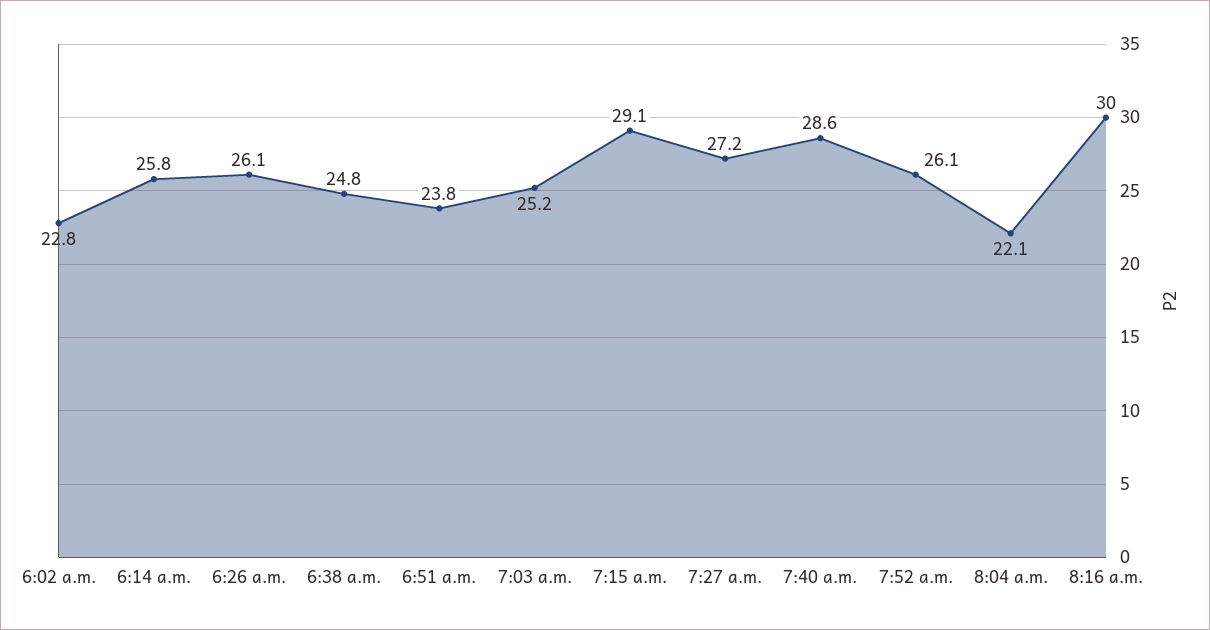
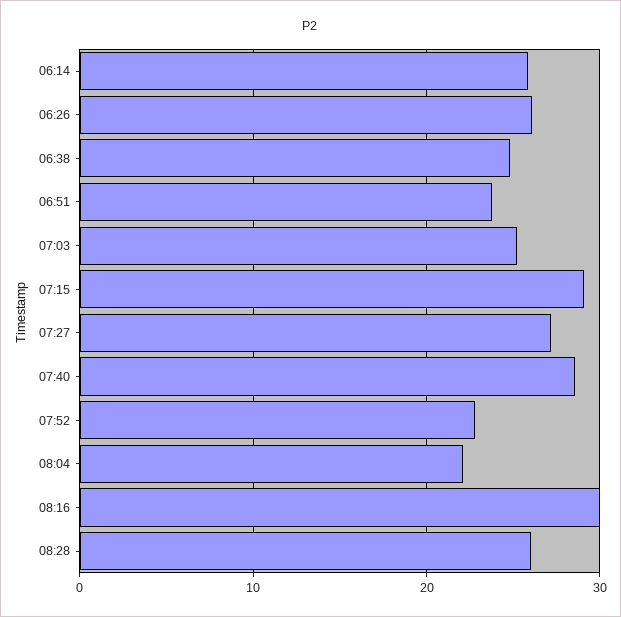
6:02 a.m.: 22.8 -> none
7:52 a.m.: 26.1 -> 23
08:28: none -> 26

